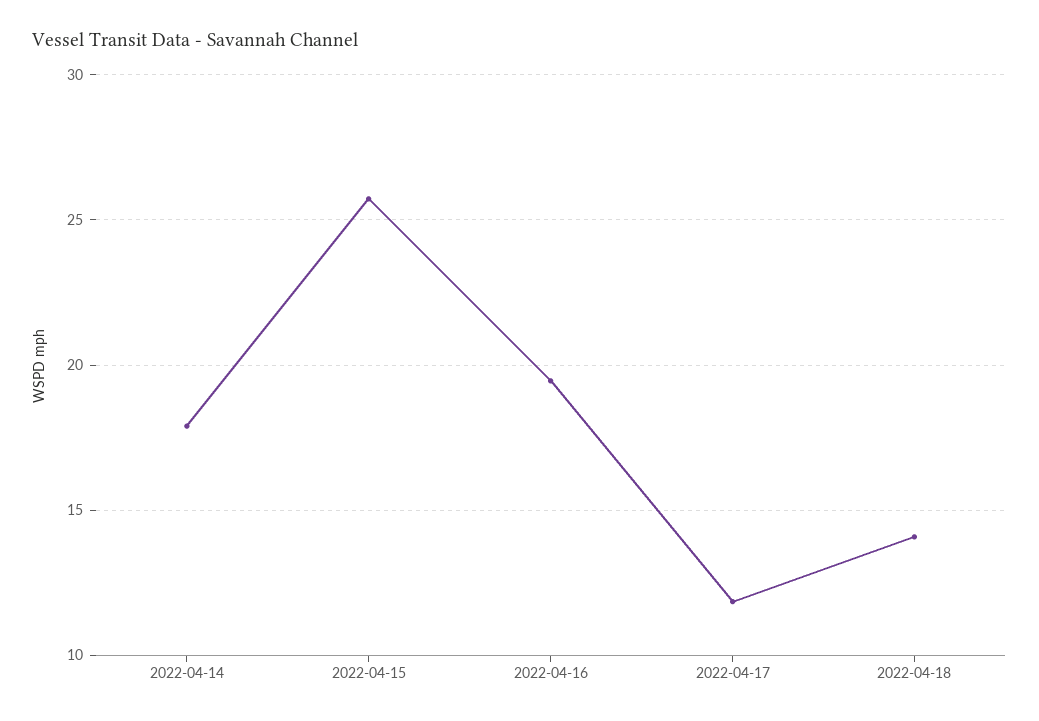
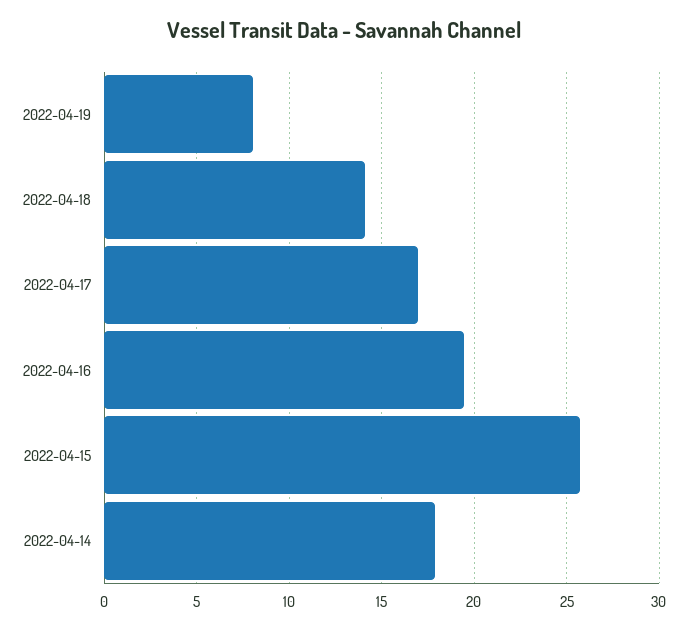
2022-04-17: 12 -> 17
2022-04-19: none -> 8

